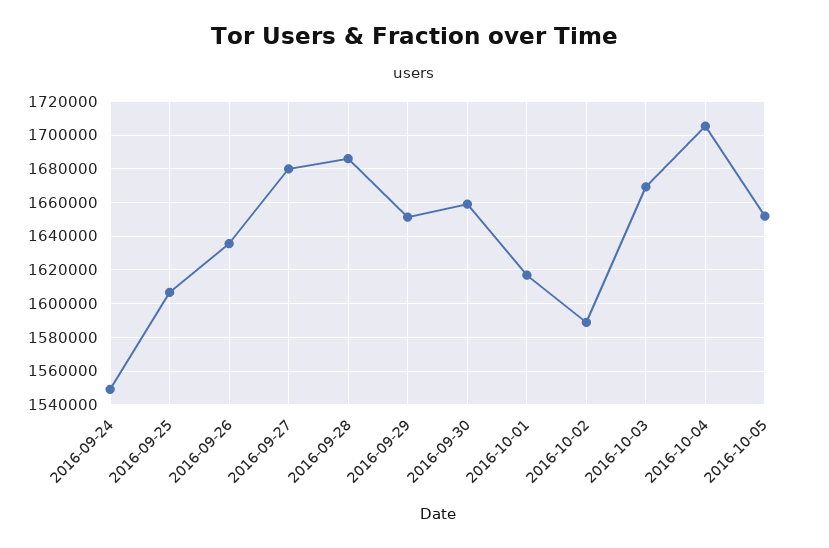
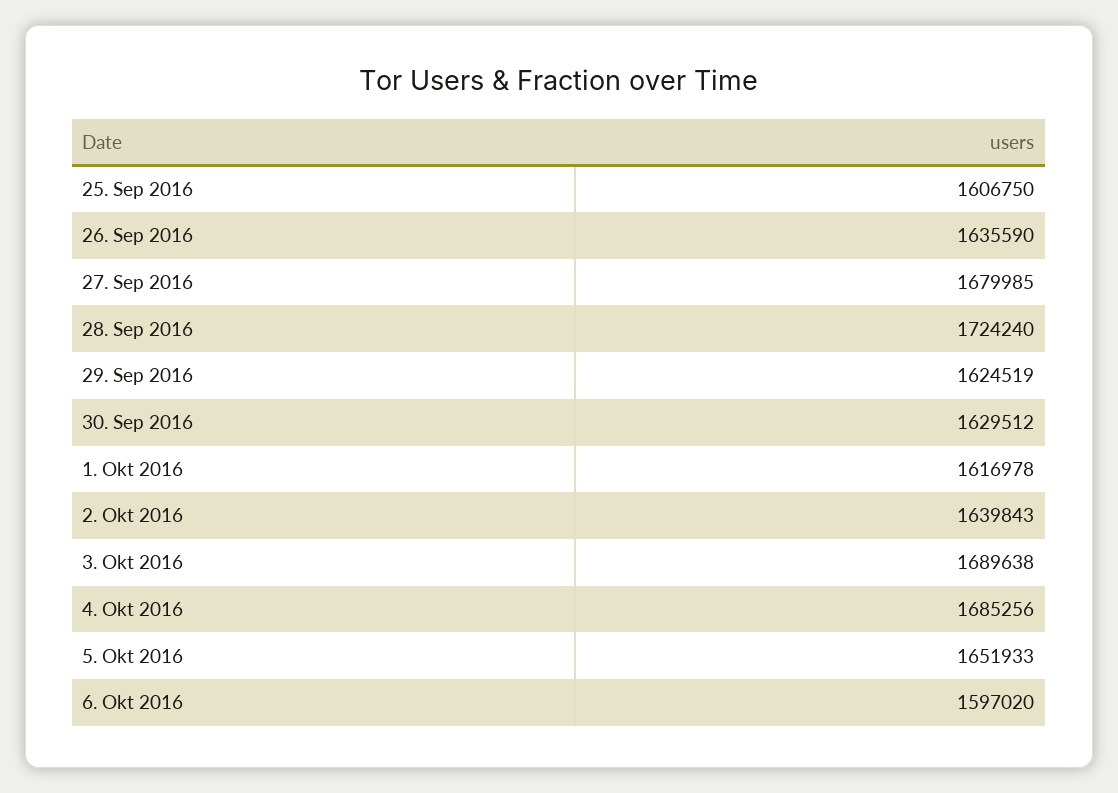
2016-09-24: 1550000 -> none
2016-09-28: 1685000 -> 1724240
2016-09-29: 1650000 -> 1624519
2016-09-30: 1660000 -> 1629512
2016-10-02: 1590000 -> 1639843
2016-10-03: 1670000 -> 1689638
2016-10-04: 1705000 -> 1685256
6. Okt 2016: none -> 1597020

